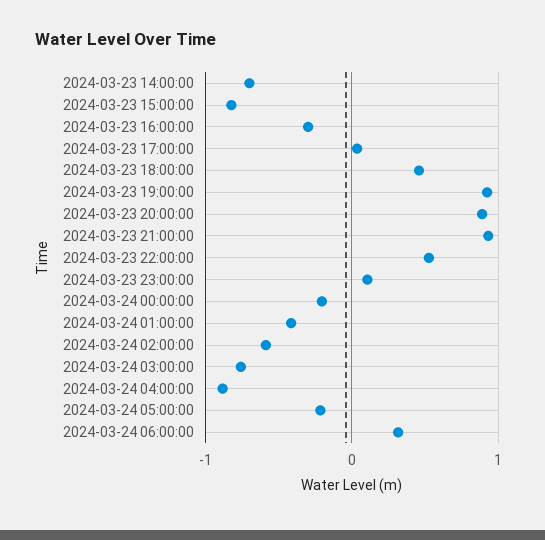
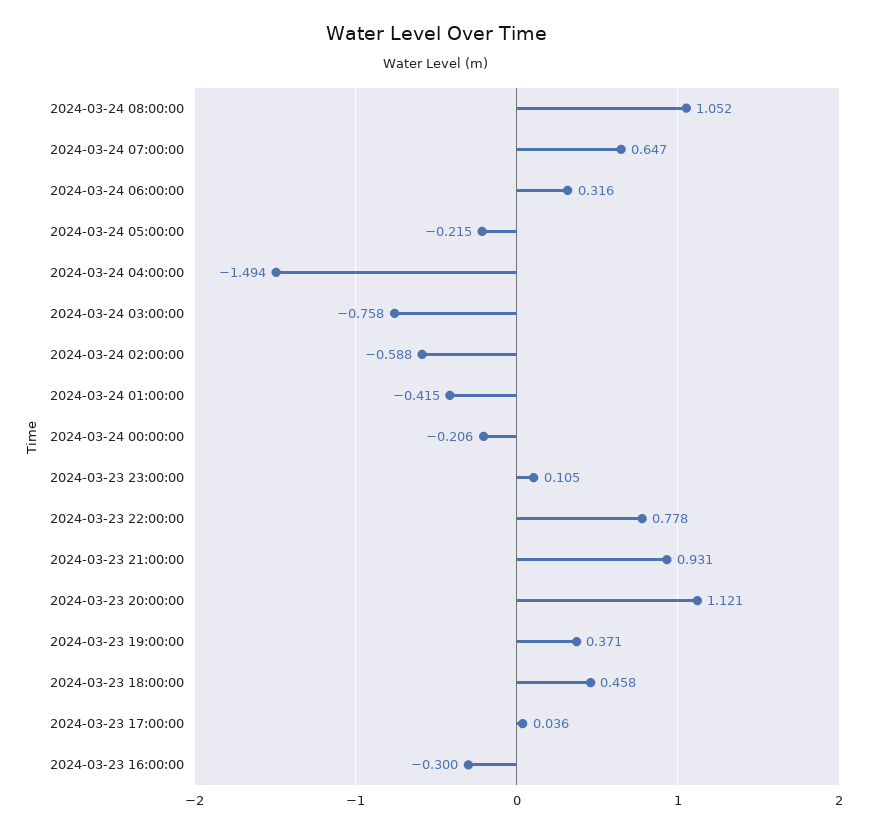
2024-03-23 14:00:00: -0.7 -> none
2024-03-23 15:00:00: -0.8 -> none
2024-03-23 19:00:00: 0.9 -> 0.371
2024-03-23 20:00:00: 0.9 -> 1.121
2024-03-23 22:00:00: 0.5 -> 0.778
2024-03-24 04:00:00: -0.9 -> -1.494
2024-03-24 08:00:00: none -> 1.052
2024-03-24 07:00:00: none -> 0.647

